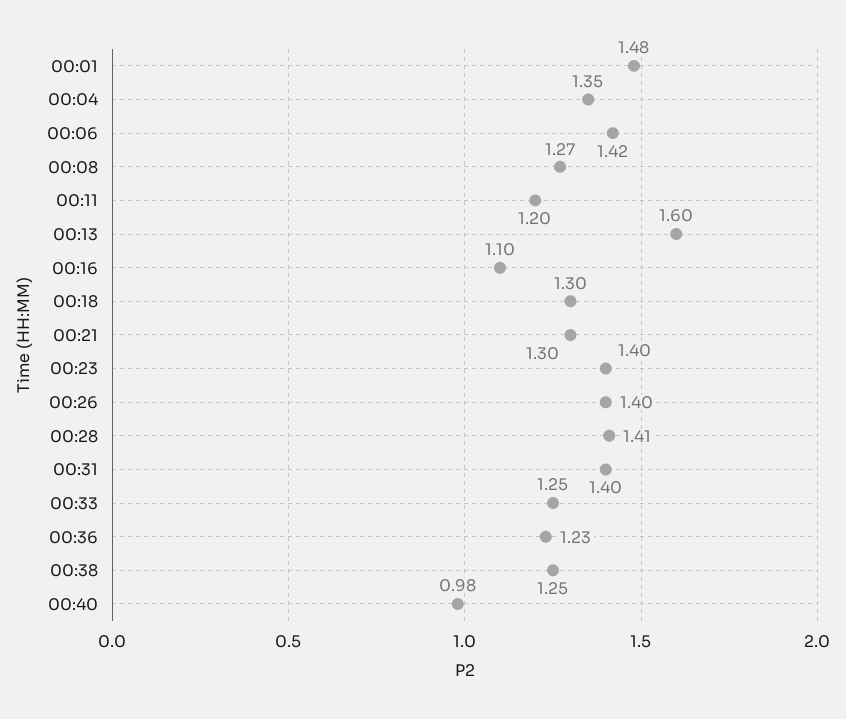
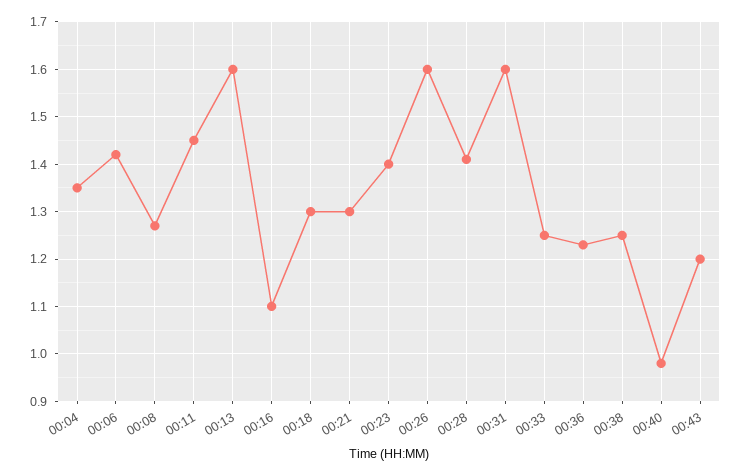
00:01: 1.48 -> none
00:11: 1.2 -> 1.45
00:26: 1.4 -> 1.6
00:31: 1.4 -> 1.6
00:43: none -> 1.2

